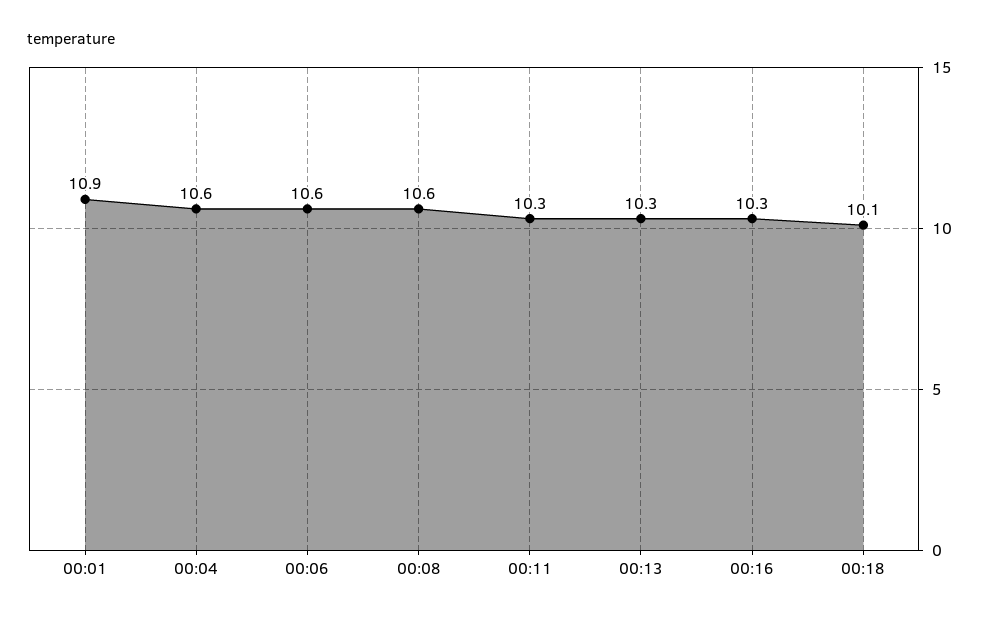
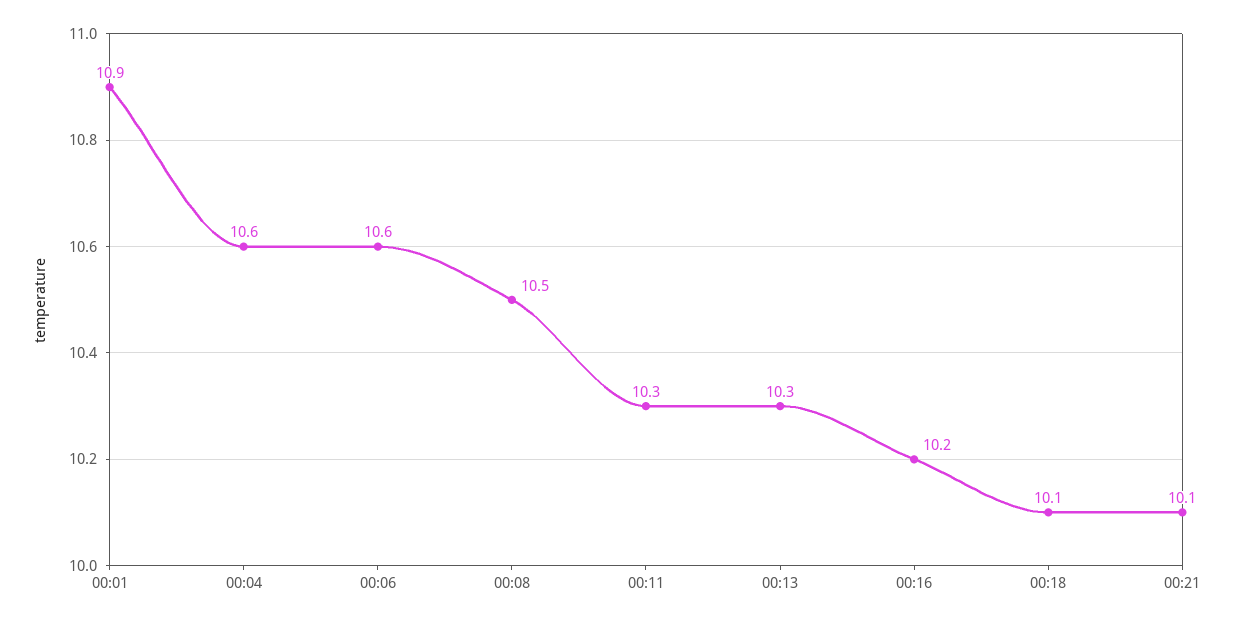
00:08: 10.6 -> 10.5
00:16: 10.3 -> 10.2
00:21: none -> 10.1

